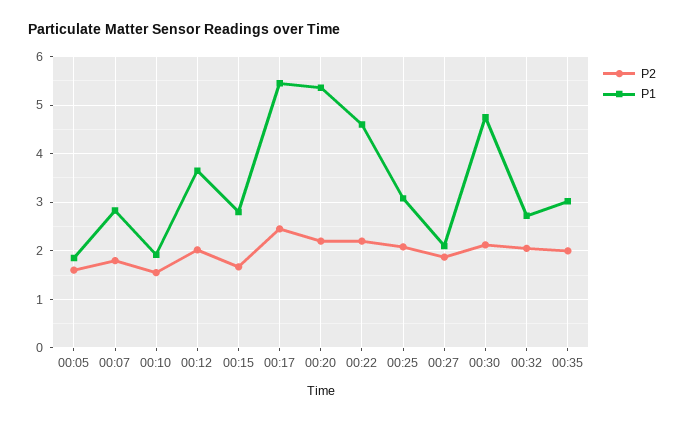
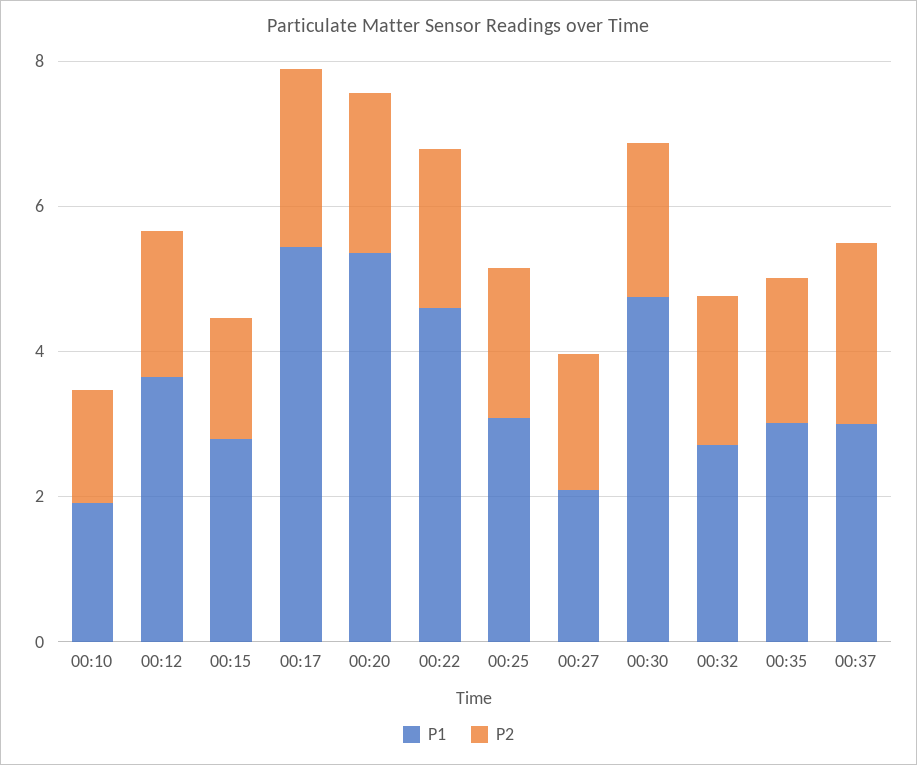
P2, 00:05: 1.6 -> none
P1, 00:05: 1.8 -> none
P2, 00:07: 1.8 -> none
P1, 00:07: 2.8 -> none
P1, 00:37: none -> 3
P2, 00:37: none -> 2.5

